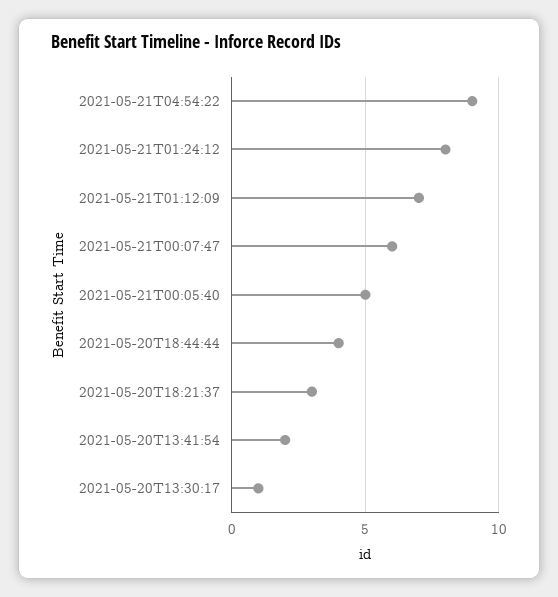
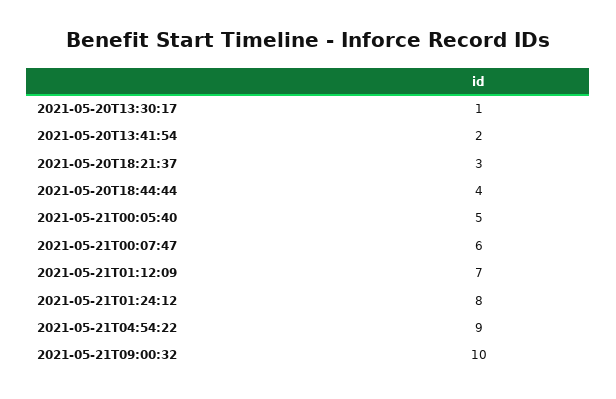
2021-05-21T09:00:32: none -> 10

